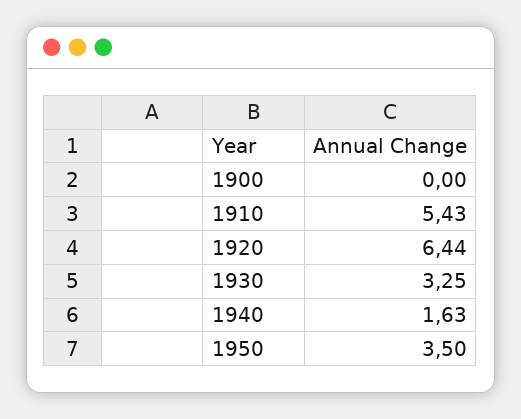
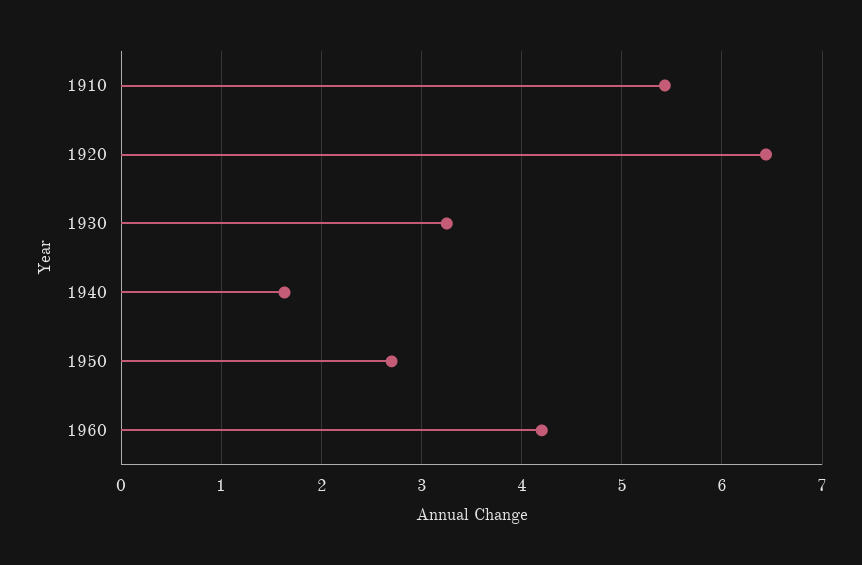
1900: 0 -> none
1950: 3.5 -> 2.7
1960: none -> 4.2

